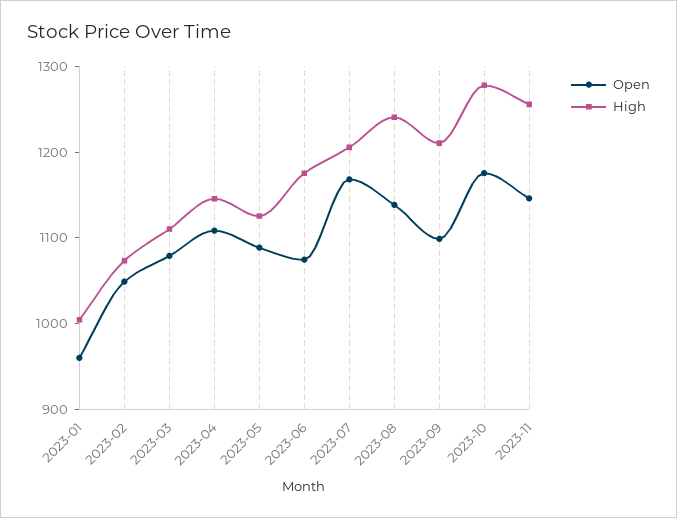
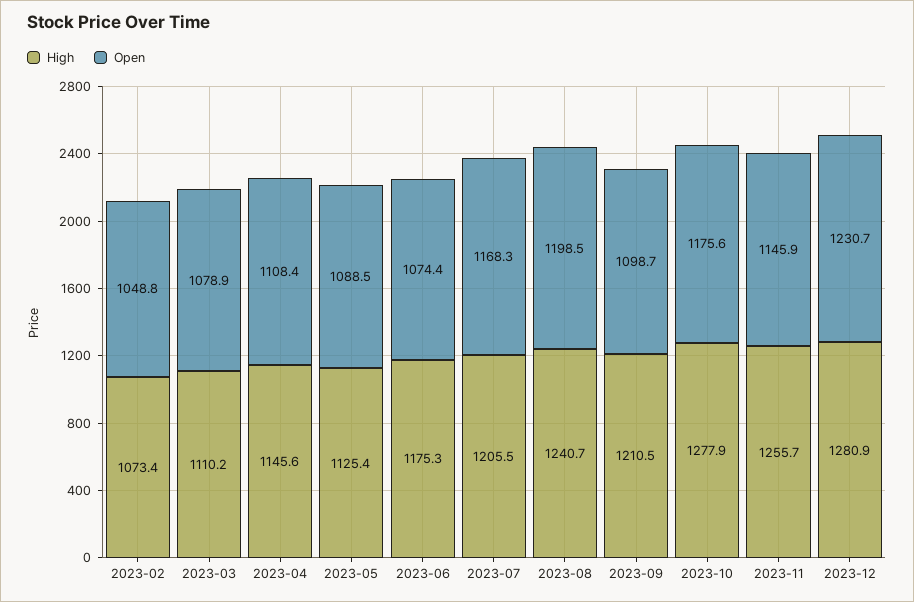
Open, 2023-01: 960 -> none
High, 2023-01: 1000 -> none
Open, 2023-08: 1140 -> 1198.5
High, 2023-12: none -> 1280.9
Open, 2023-12: none -> 1230.7

